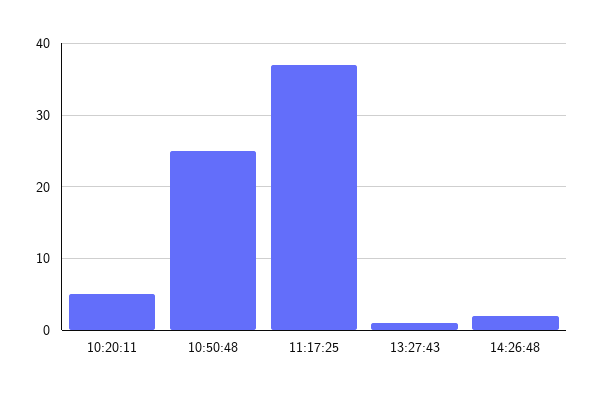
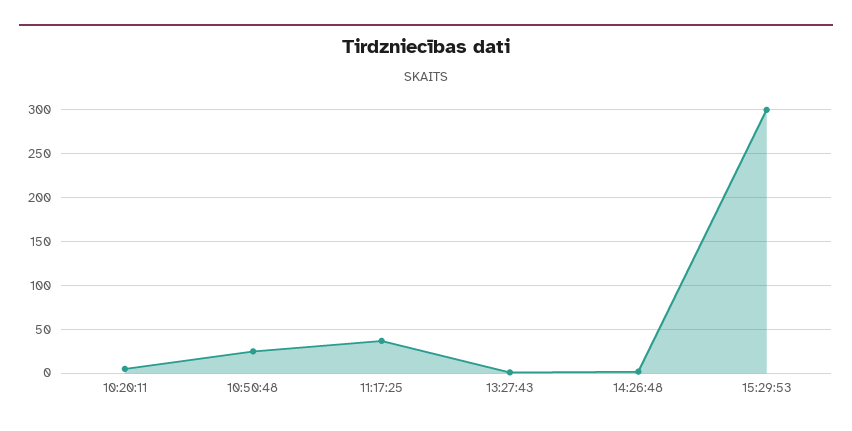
15:29:53: none -> 300

